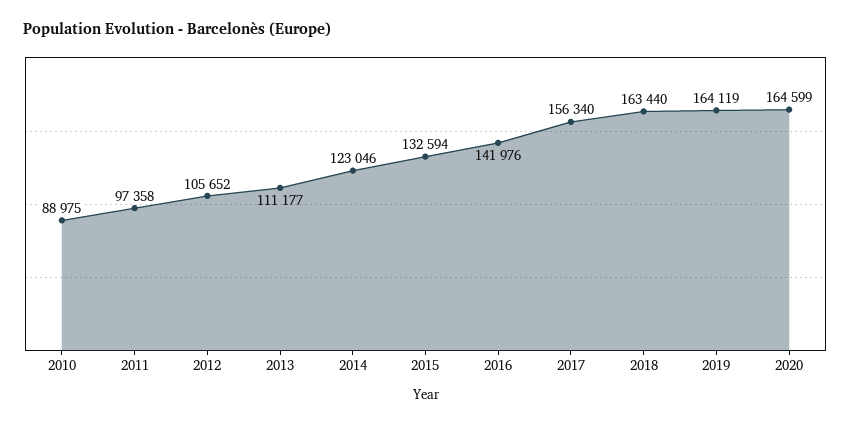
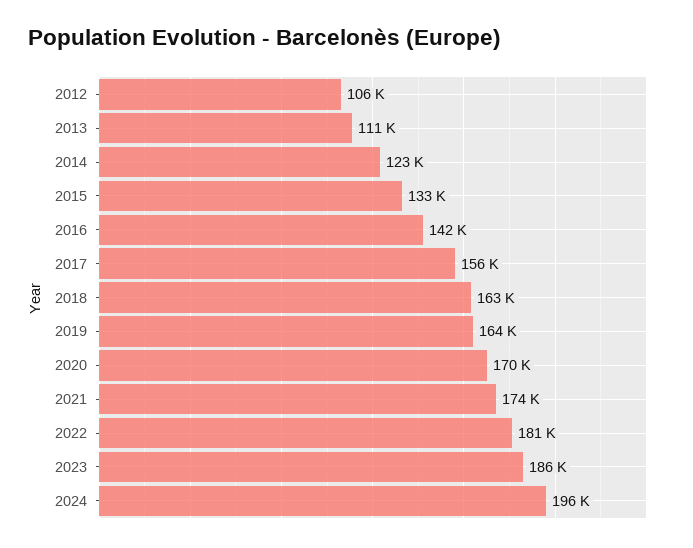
2010: 88975 -> none
2011: 97358 -> none
2020: 164599 -> 170000
2021: none -> 174000
2022: none -> 181000
2023: none -> 186000
2024: none -> 196000

